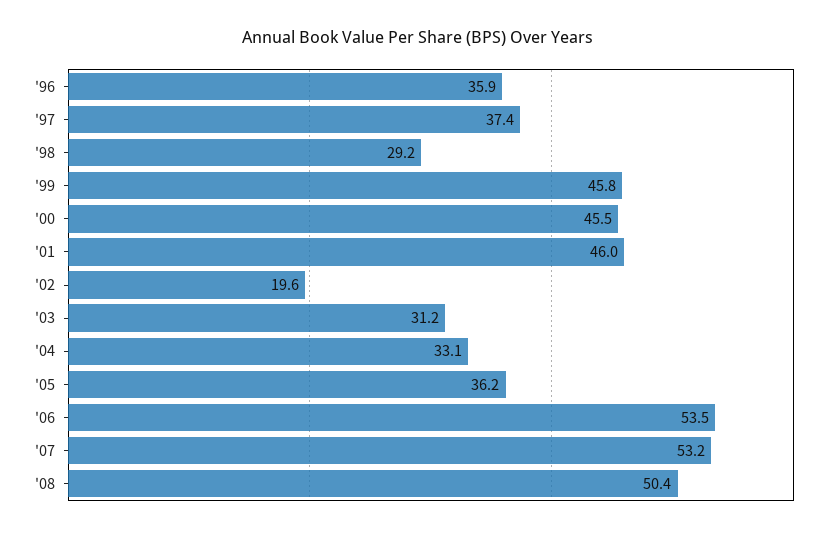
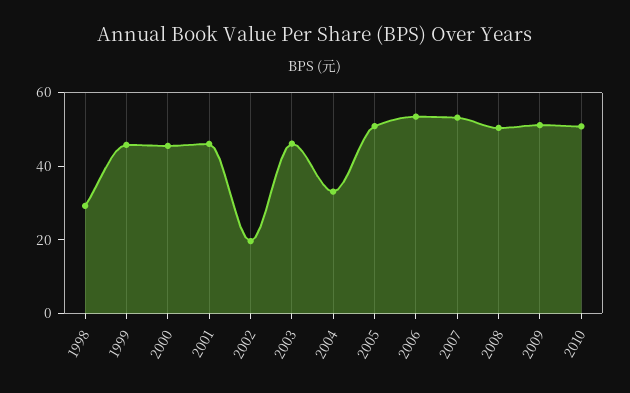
'96: 35.9 -> none
'97: 37.4 -> none
'03: 31.2 -> 45
'05: 36.2 -> 50
2009: none -> 50
2010: none -> 50

